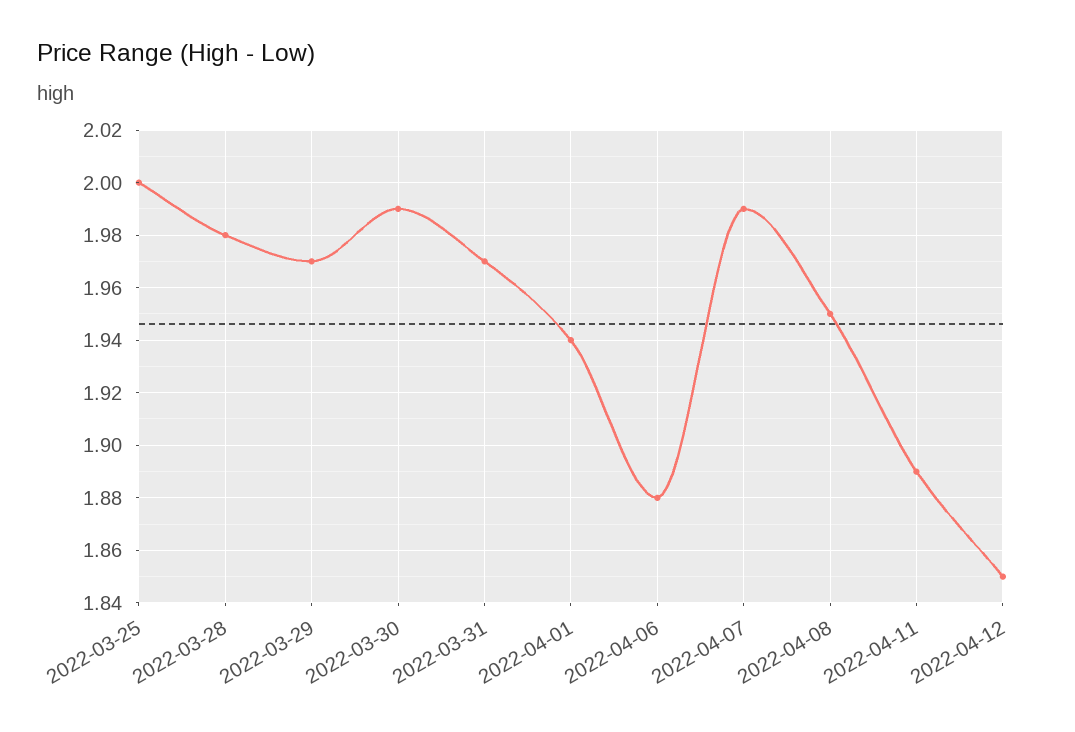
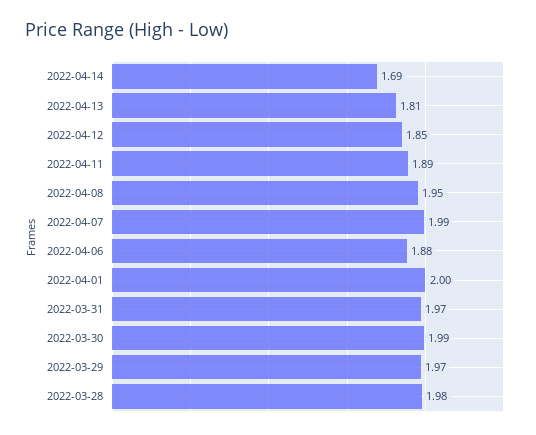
2022-03-25: 2 -> none
2022-04-01: 1.94 -> 2
2022-04-14: none -> 1.69
2022-04-13: none -> 1.81

